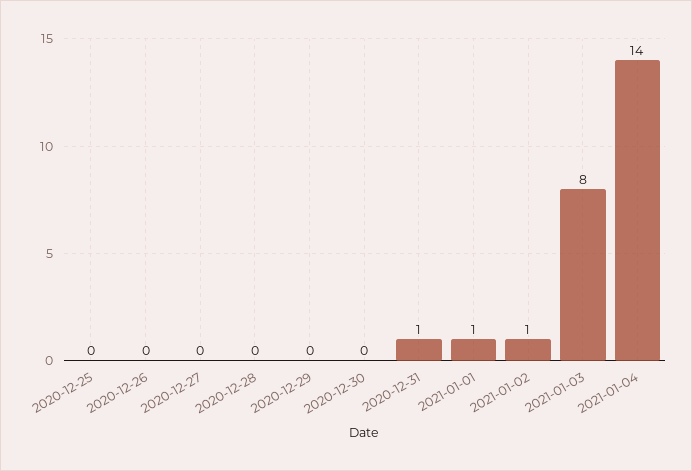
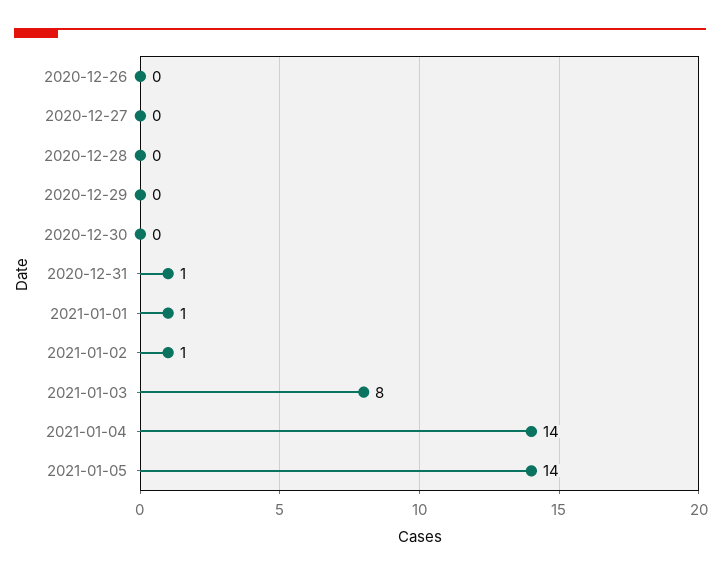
2020-12-25: 0 -> none
2021-01-05: none -> 14

